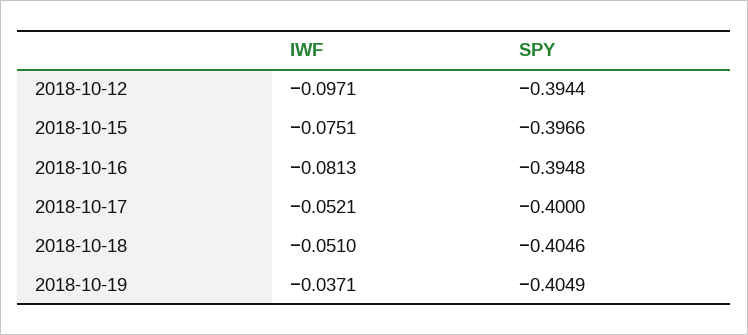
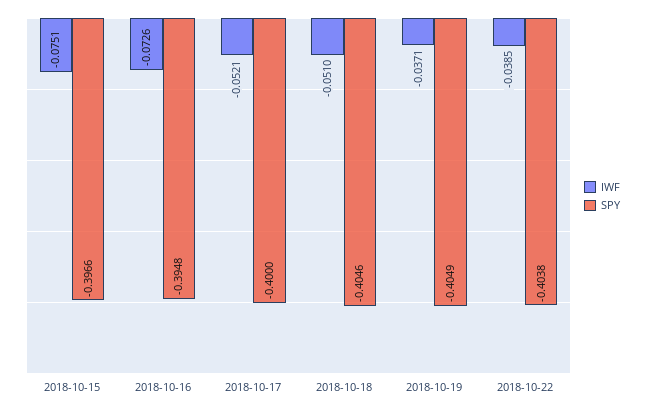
IWF, 2018-10-12: -0.0971 -> none
SPY, 2018-10-12: -0.3944 -> none
IWF, 2018-10-16: -0.0813 -> -0.0726
IWF, 2018-10-22: none -> -0.0385
SPY, 2018-10-22: none -> -0.4038

